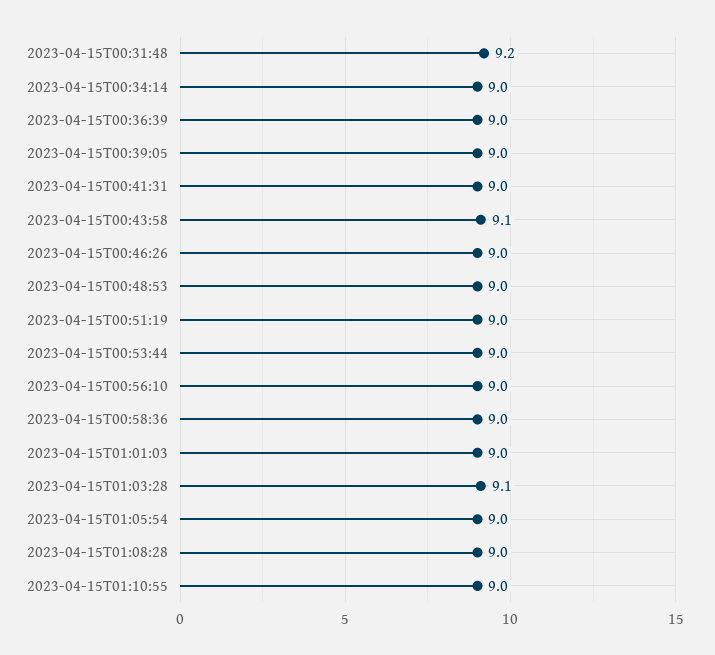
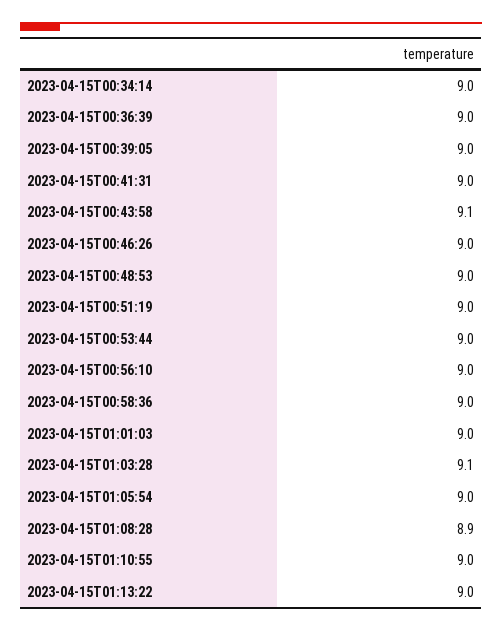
2023-04-15T00:31:48: 9.2 -> none
2023-04-15T01:08:28: 9 -> 8.9
2023-04-15T01:13:22: none -> 9

